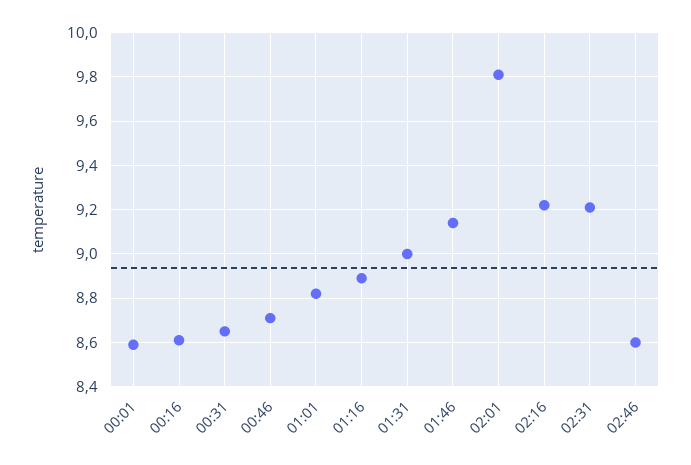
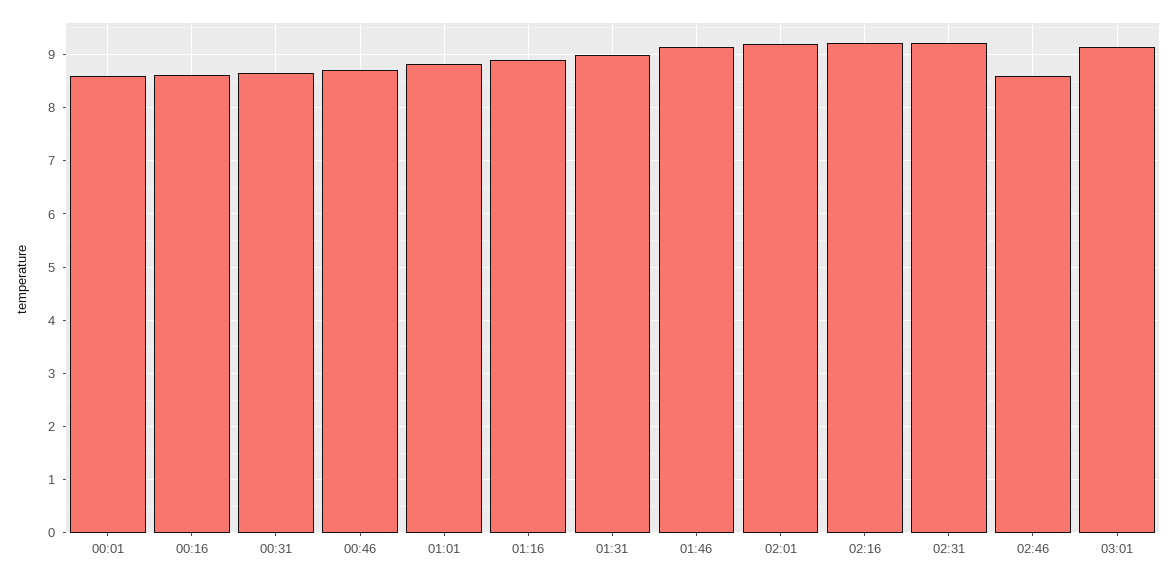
02:01: 9.8 -> 9.2
03:01: none -> 9.2

